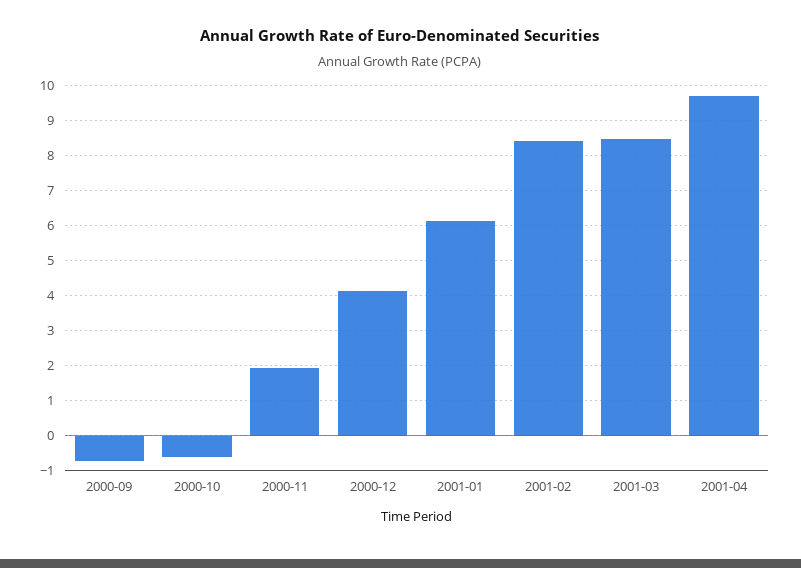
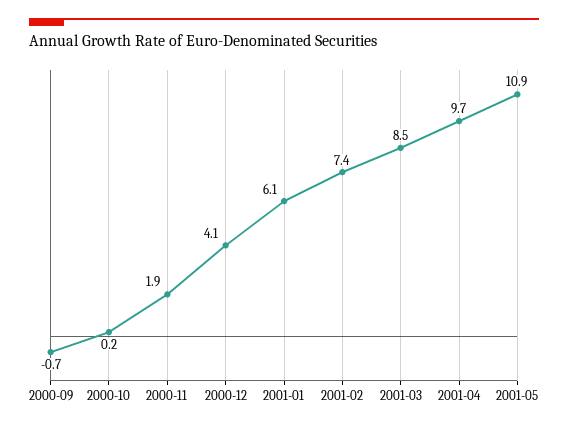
2000-10: -0.6 -> 0.2
2001-02: 8.4 -> 7.4
2001-05: none -> 10.9

